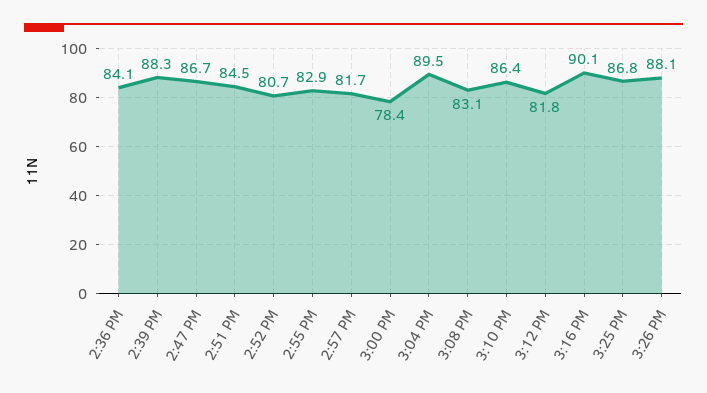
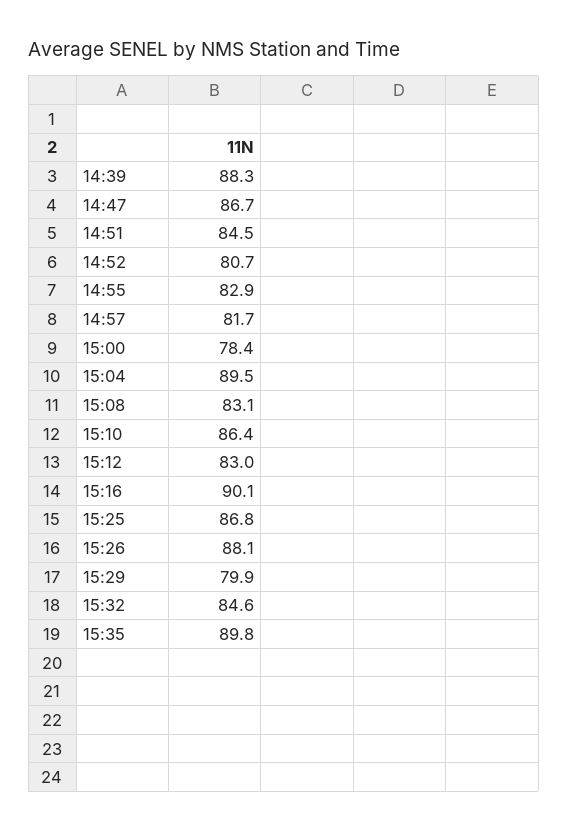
2:36 PM: 84.1 -> none
3:12 PM: 81.8 -> 83
15:29: none -> 79.9
15:32: none -> 84.6
15:35: none -> 89.8

